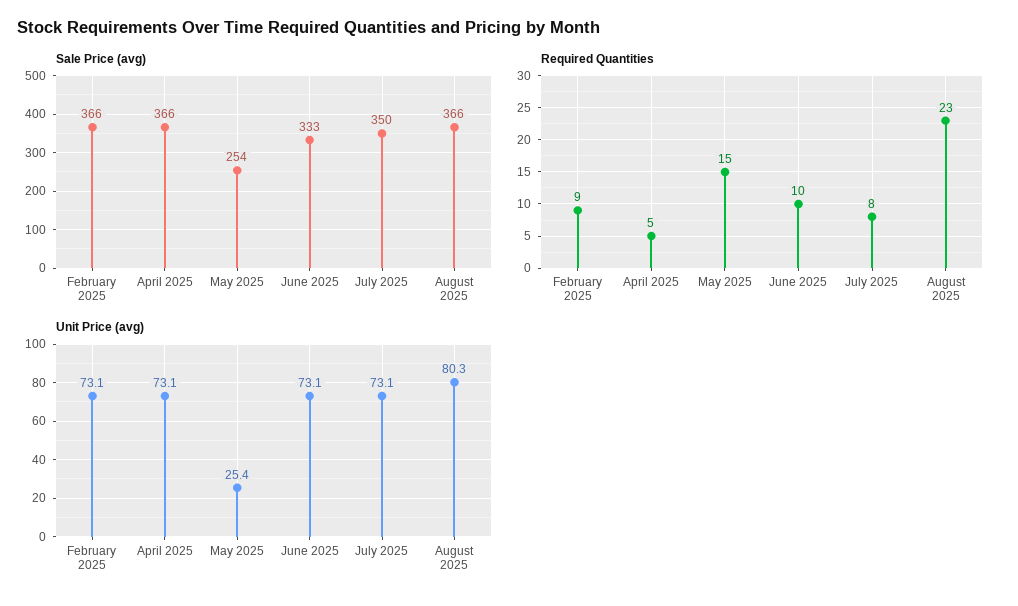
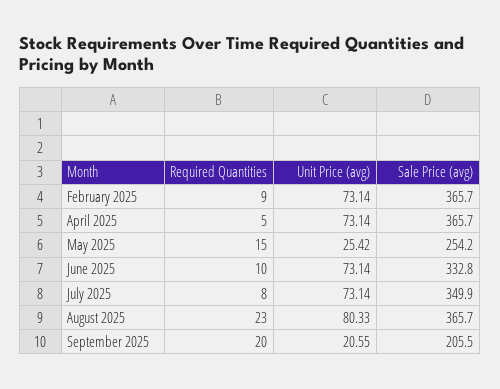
Required Quantities, September 2025: none -> 20
Unit Price (avg), September 2025: none -> 20.55
Sale Price (avg), September 2025: none -> 205.5

